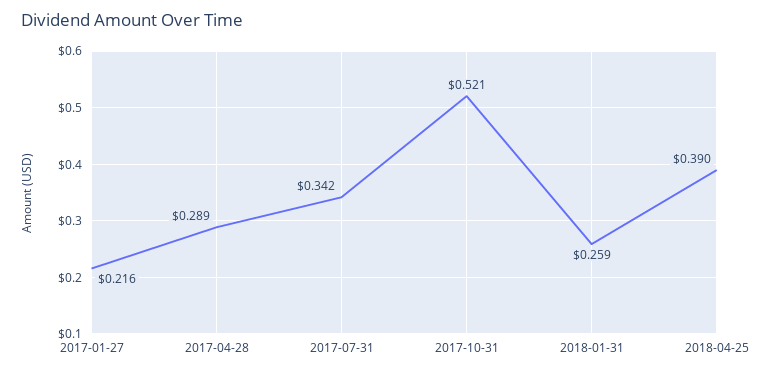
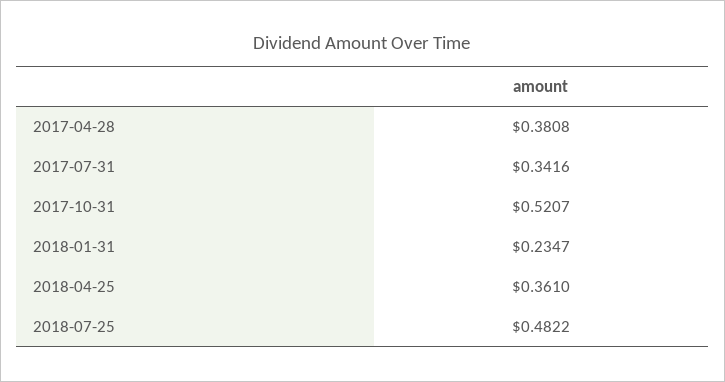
2017-01-27: 0.216 -> none
2017-04-28: 0.289 -> 0.3808
2018-01-31: 0.259 -> 0.2347
2018-04-25: 0.39 -> 0.361
2018-07-25: none -> 0.4822

